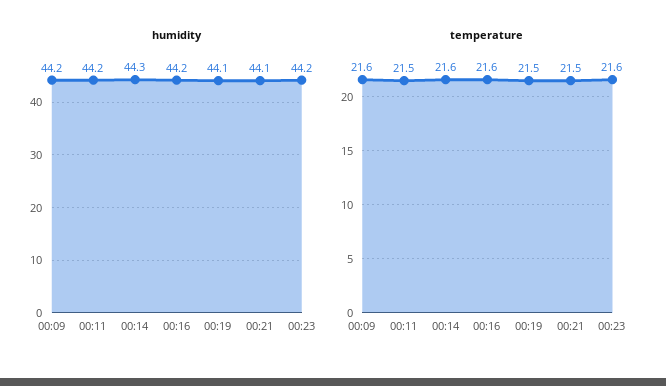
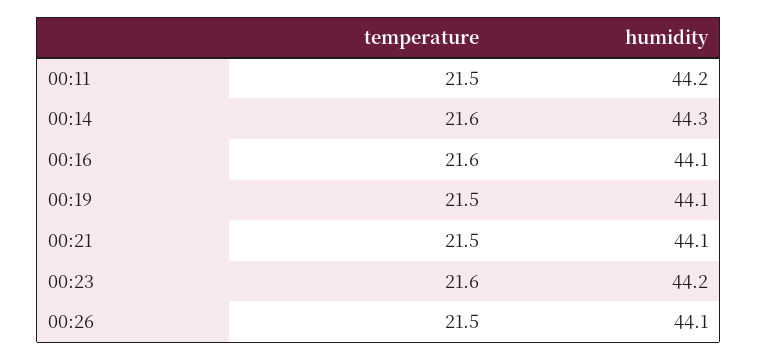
humidity, 00:09: 44.2 -> none
humidity, 00:16: 44.2 -> 44.1
temperature, 00:09: 21.6 -> none
temperature, 00:26: none -> 21.5
humidity, 00:26: none -> 44.1

